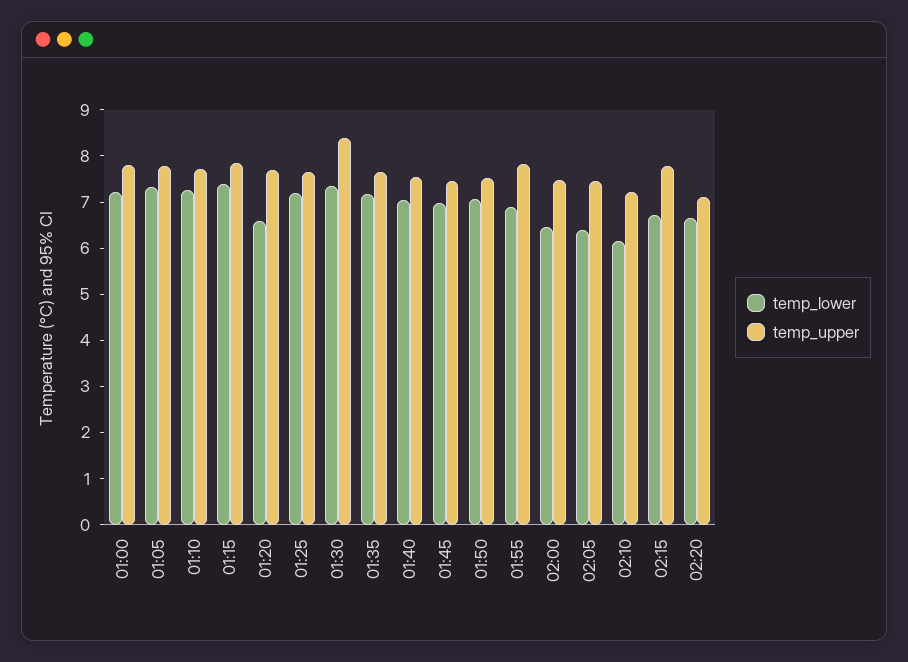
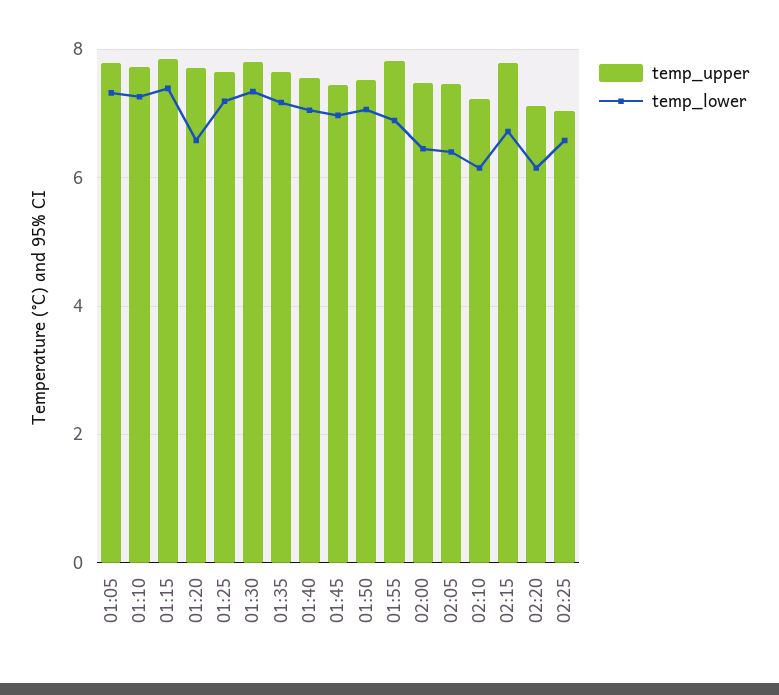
temp_lower, 01:00: 7.2 -> none
temp_upper, 01:00: 7.8 -> none
temp_upper, 01:30: 8.4 -> 7.8
temp_lower, 02:20: 6.6 -> 6.2
temp_upper, 02:25: none -> 7
temp_lower, 02:25: none -> 6.6

